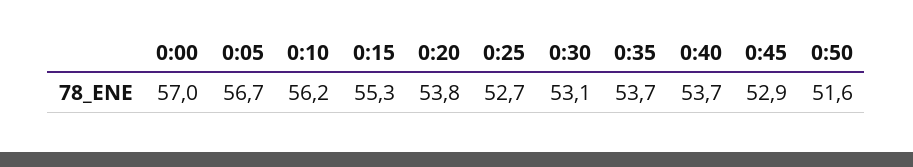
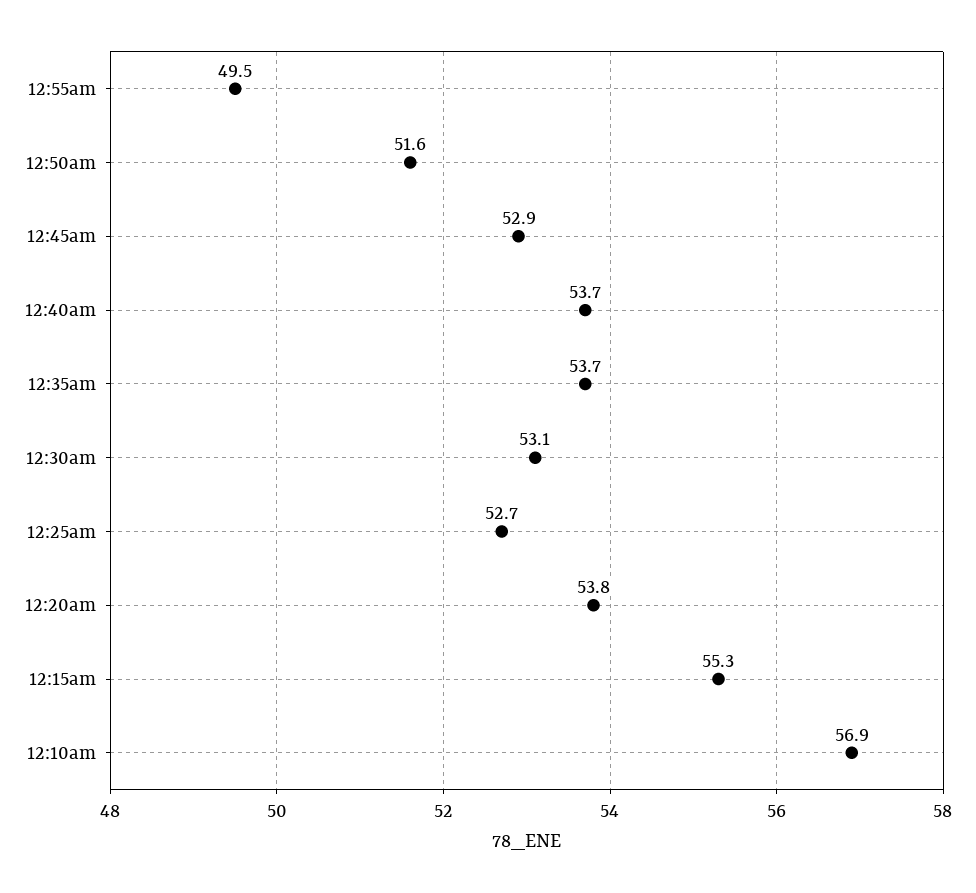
0:00: 57 -> none
0:05: 56.7 -> none
0:10: 56.2 -> 56.9
12:55am: none -> 49.5

